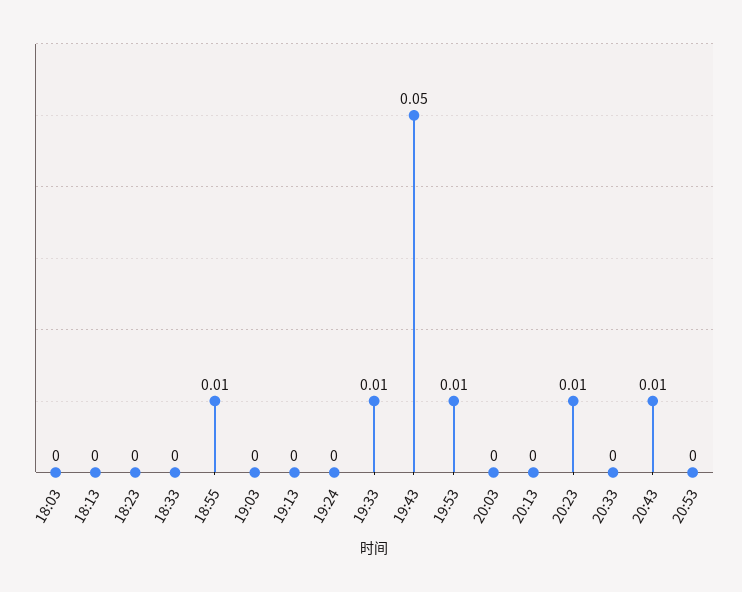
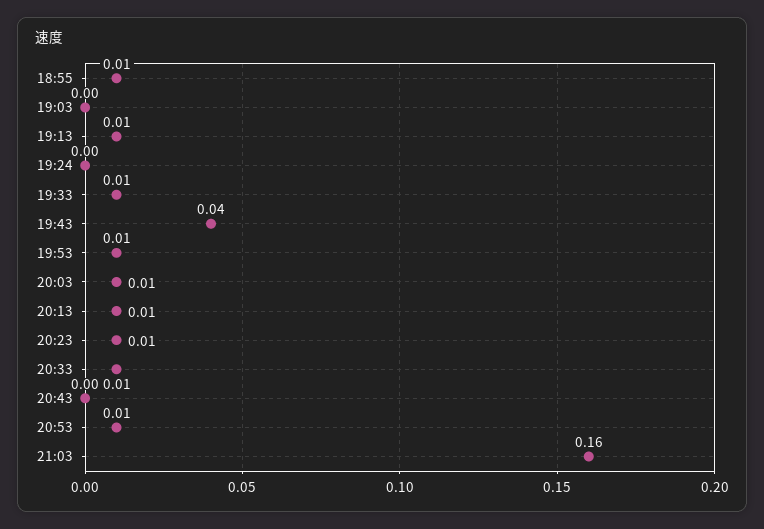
18:03: 0 -> none
18:13: 0 -> none
18:23: 0 -> none
18:33: 0 -> none
19:13: 0 -> 0.01
19:43: 0.05 -> 0.04
20:03: 0 -> 0.01
20:13: 0 -> 0.01
20:33: 0 -> 0.01
20:43: 0.01 -> 0
20:53: 0 -> 0.01
21:03: none -> 0.16

